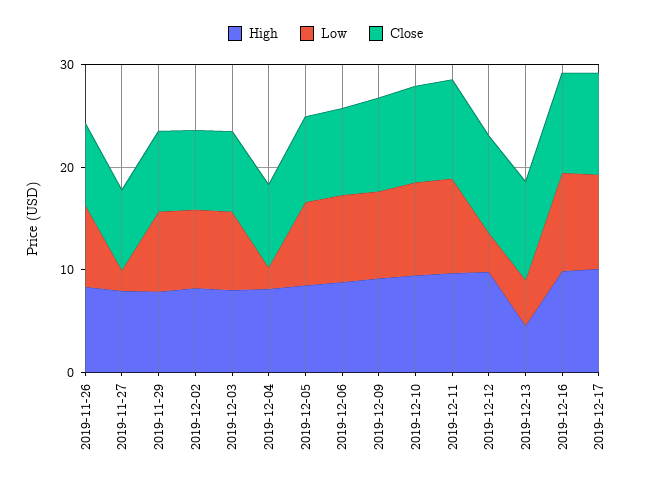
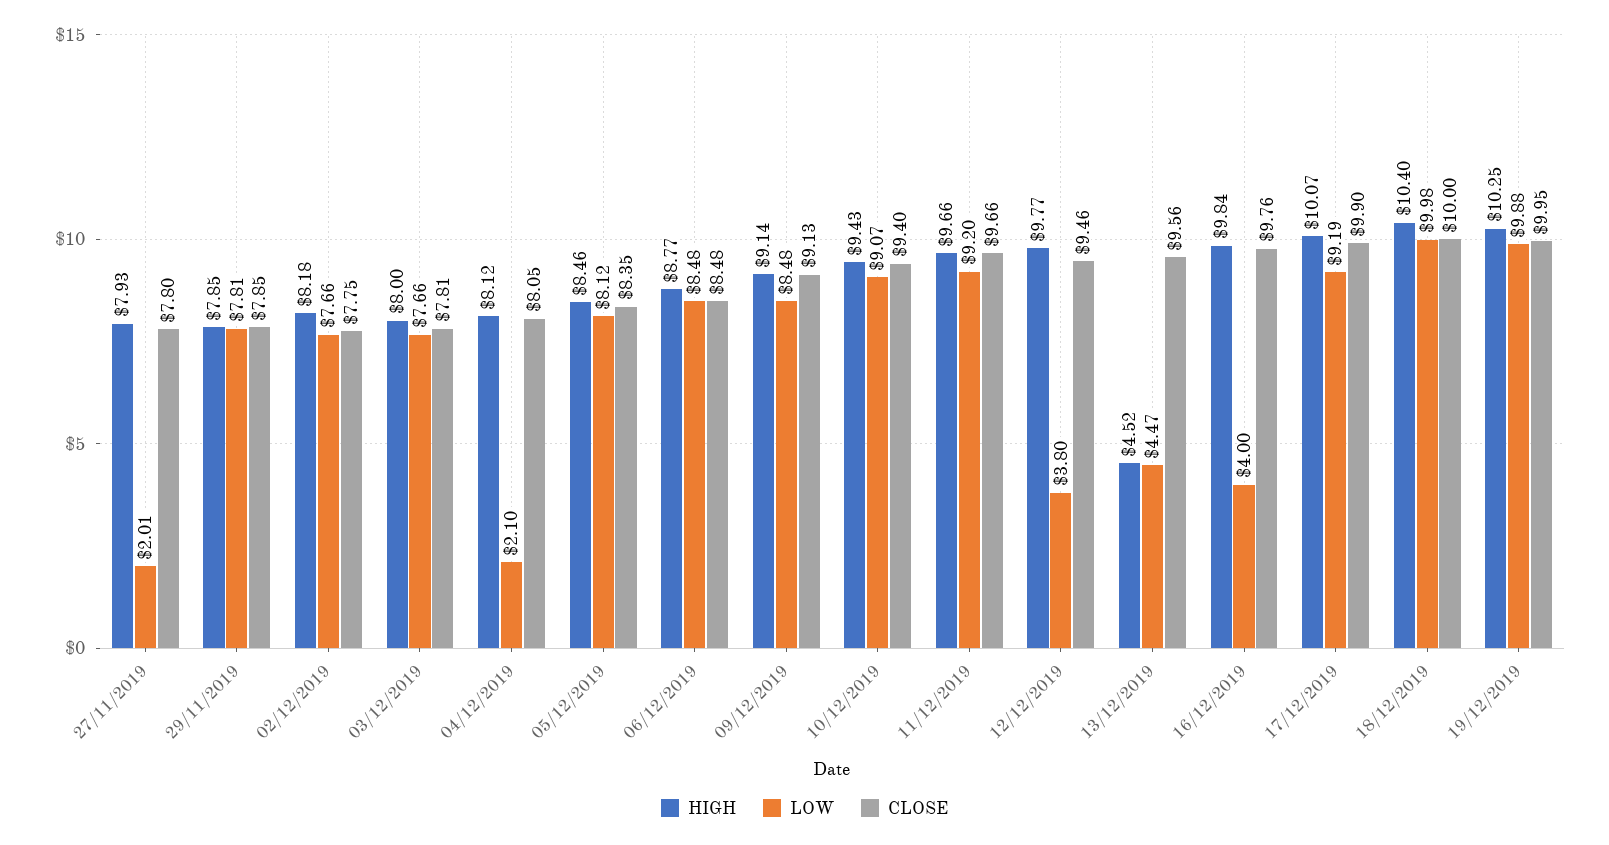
High, 2019-11-26: 8 -> none
Low, 2019-11-26: 8 -> none
Close, 2019-11-26: 8 -> none
Low, 2019-12-16: 10 -> 4
High, 18/12/2019: none -> 10.4
Low, 18/12/2019: none -> 9.98
Close, 18/12/2019: none -> 10
High, 19/12/2019: none -> 10.25
Low, 19/12/2019: none -> 9.88
Close, 19/12/2019: none -> 9.95

